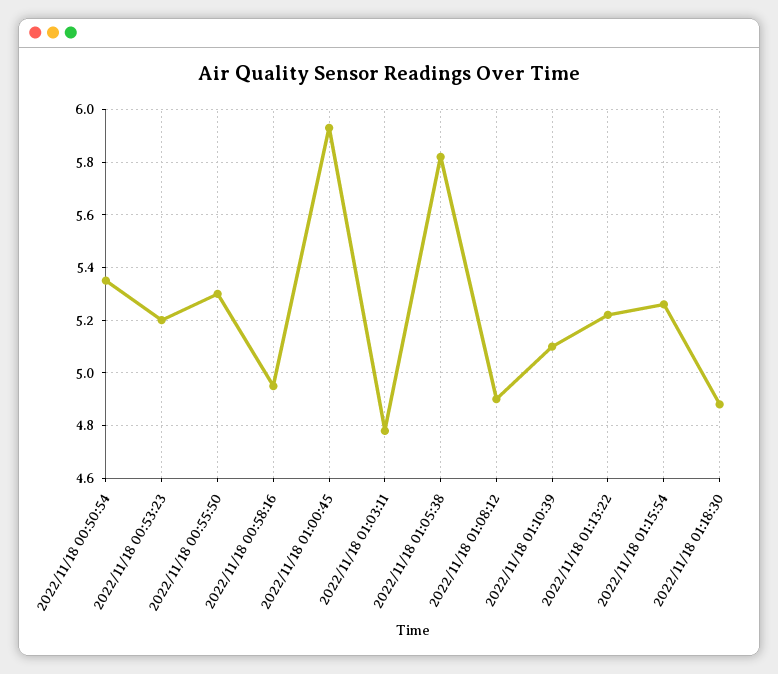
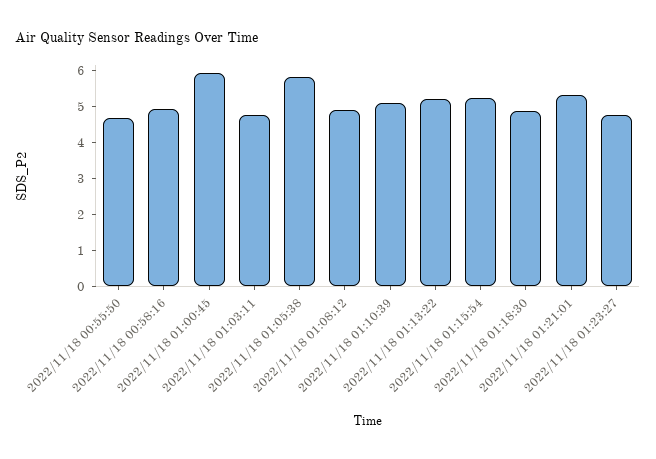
2022/11/18 00:50:54: 5.35 -> none
2022/11/18 00:53:23: 5.2 -> none
2022/11/18 00:55:50: 5.3 -> 4.75
2022/11/18 01:21:01: none -> 5.25
2022/11/18 01:23:27: none -> 4.75

